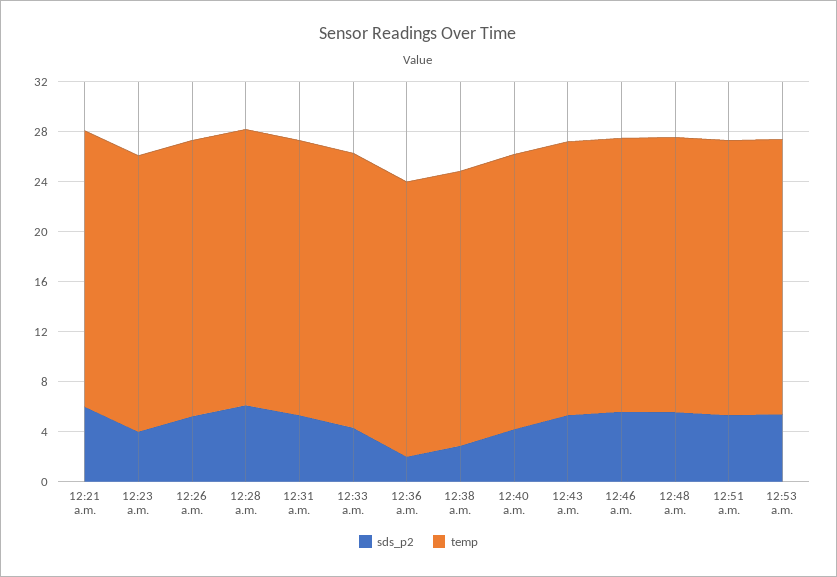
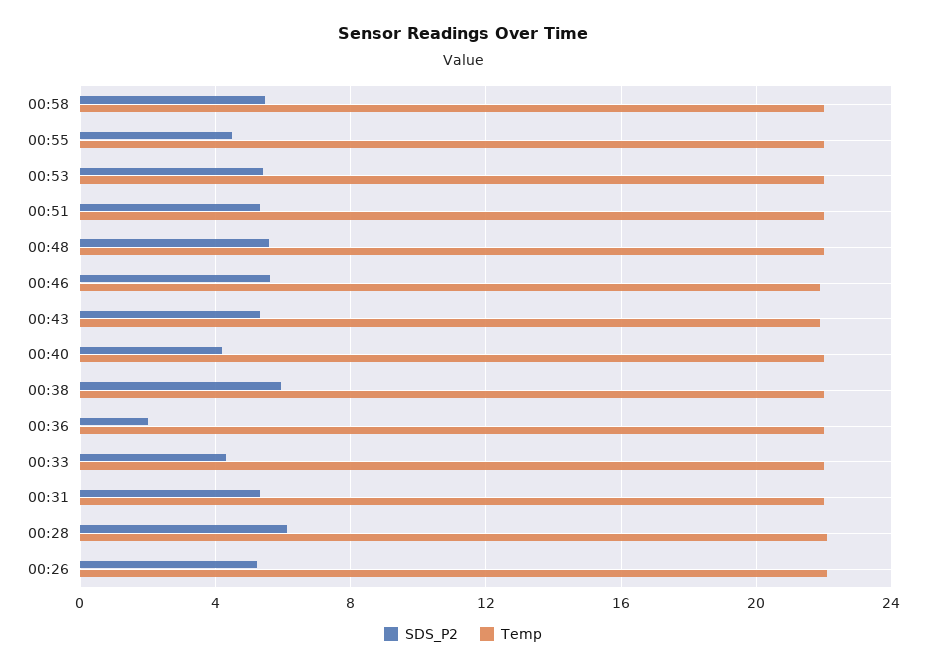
sds_p2, 12:21 a.m.: 6 -> none
temp, 12:21 a.m.: 22 -> none
sds_p2, 12:23 a.m.: 4 -> none
temp, 12:23 a.m.: 22 -> none
sds_p2, 12:38 a.m.: 3 -> 6
sds_p2, 00:58: none -> 5.5
temp, 00:58: none -> 22
sds_p2, 00:55: none -> 4.5
temp, 00:55: none -> 22

